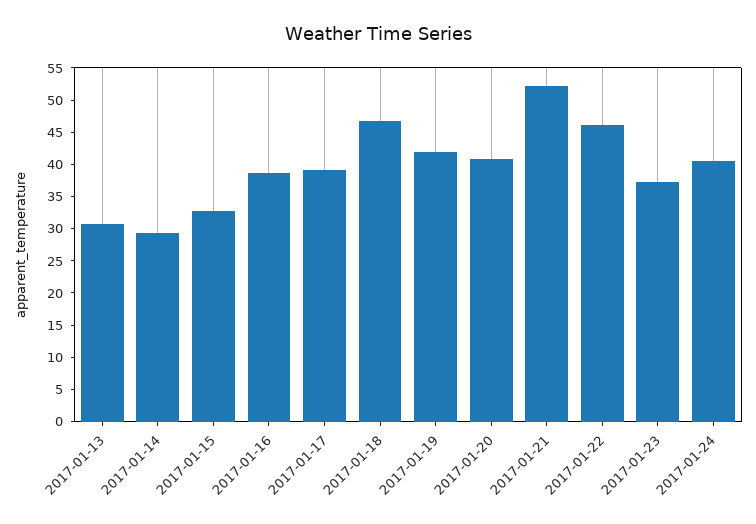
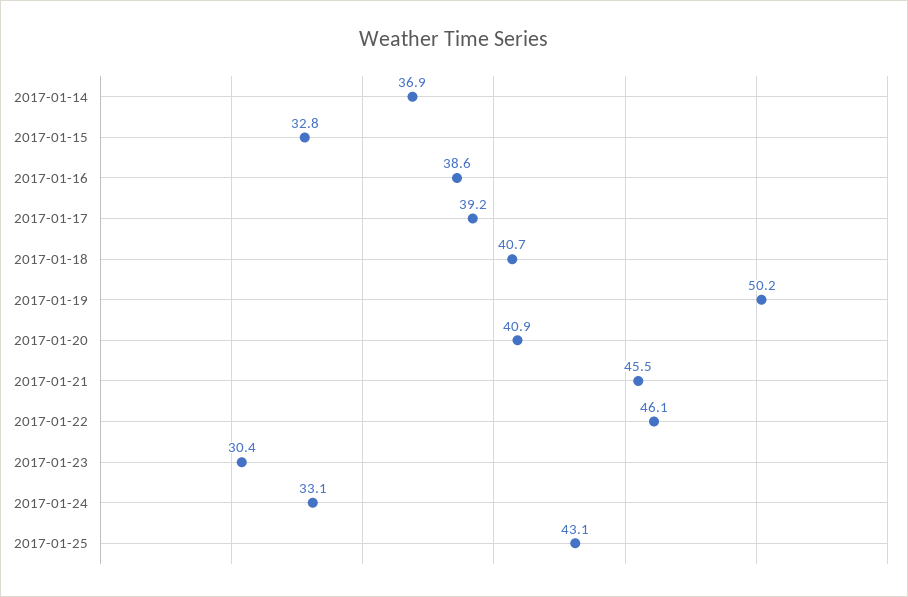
2017-01-13: 30 -> none
2017-01-14: 30 -> 36.9
2017-01-18: 47.5 -> 40.7
2017-01-19: 42.5 -> 50.2
2017-01-21: 52.5 -> 45.5
2017-01-23: 37.5 -> 30.4
2017-01-24: 40 -> 33.1
2017-01-25: none -> 43.1

